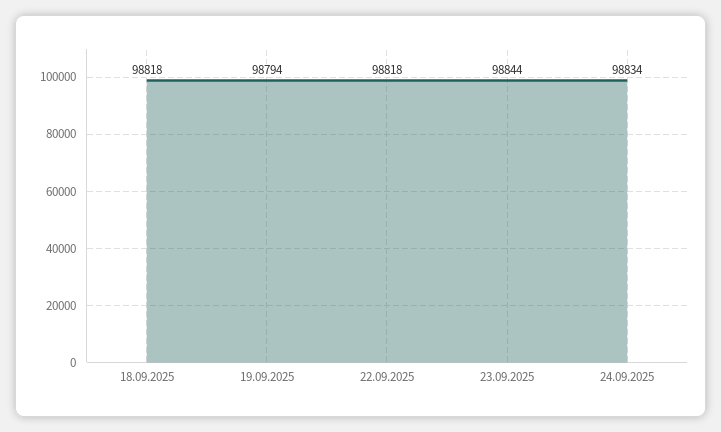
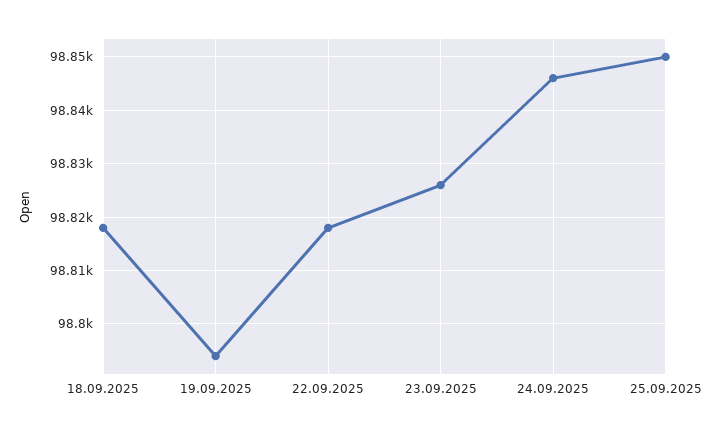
23.09.2025: 98844 -> 98825
24.09.2025: 98834 -> 98845
25.09.2025: none -> 98850

